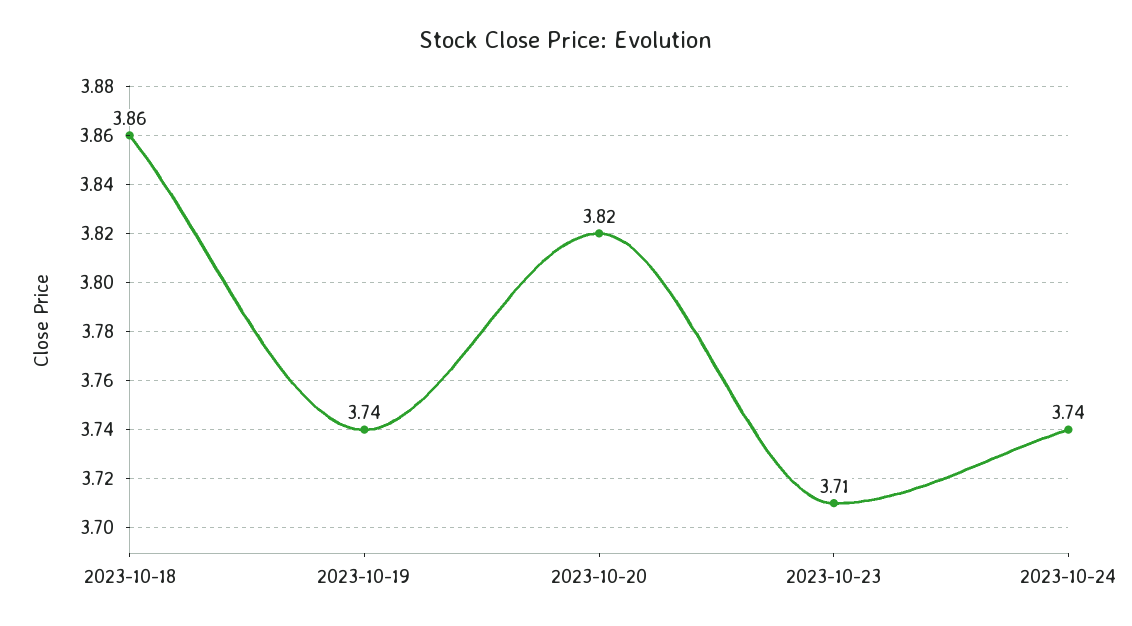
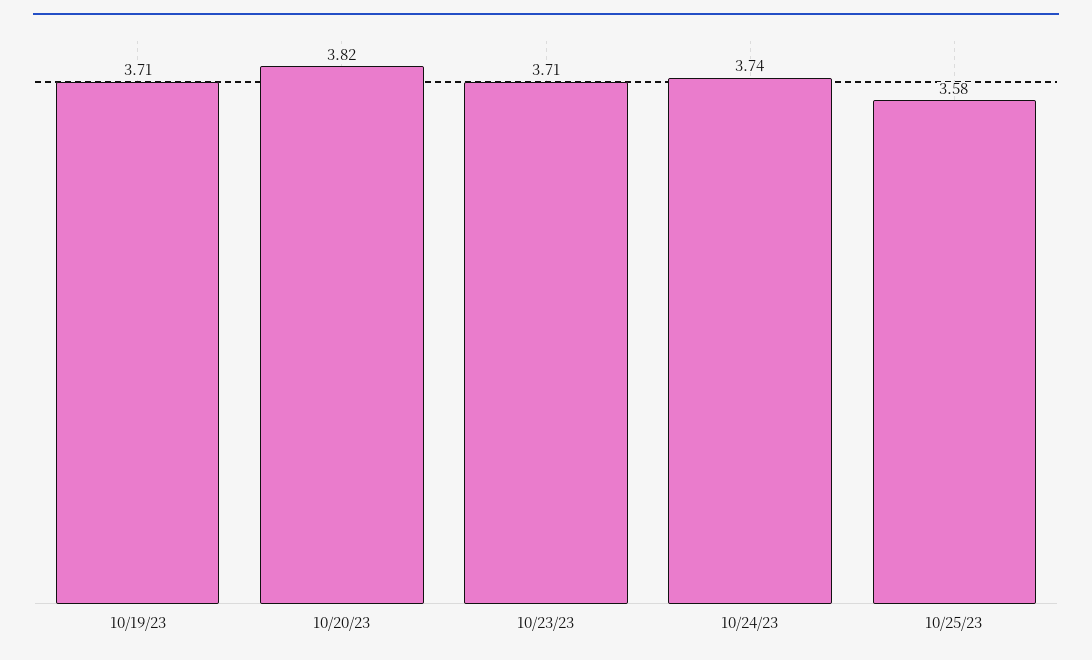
2023-10-18: 3.86 -> none
2023-10-19: 3.74 -> 3.71
10/25/23: none -> 3.58

